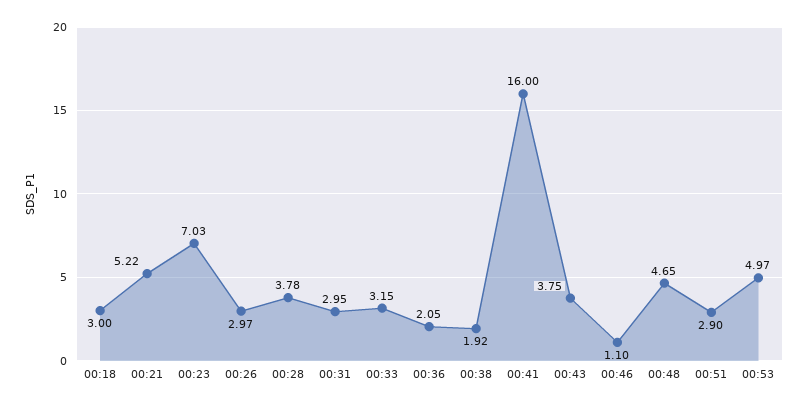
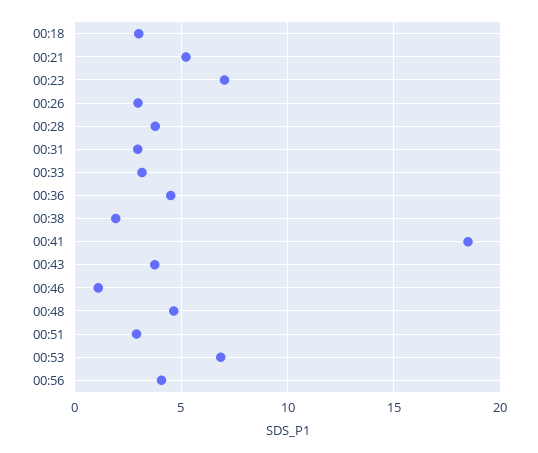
00:36: 2.05 -> 4.5
00:41: 16 -> 18.5
00:53: 4.97 -> 7
00:56: none -> 4

